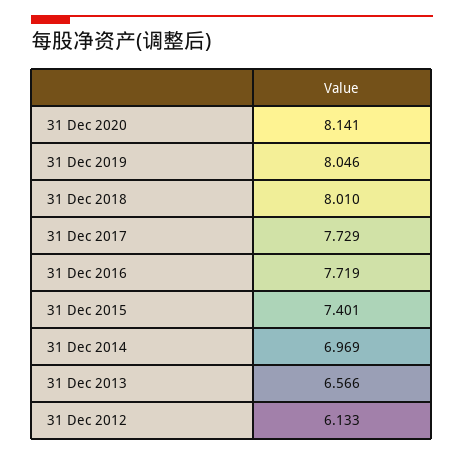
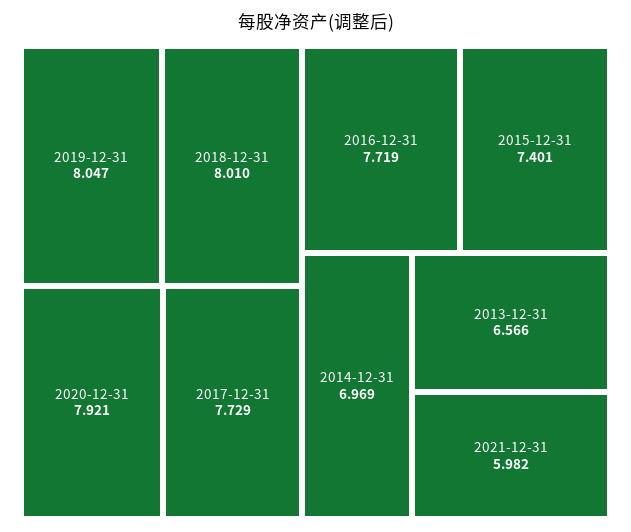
31 Dec 2020: 8.141 -> 7.921
31 Dec 2019: 8.046 -> 8.047
31 Dec 2012: 6.133 -> none
2021-12-31: none -> 5.982

